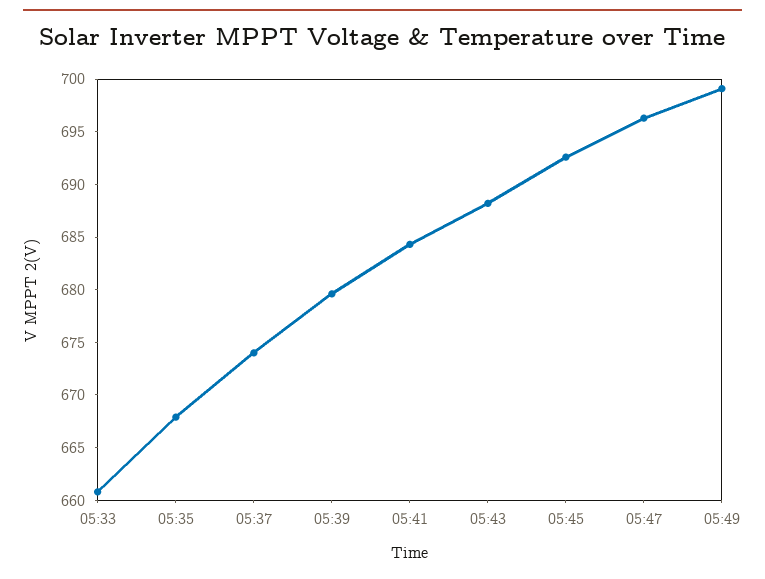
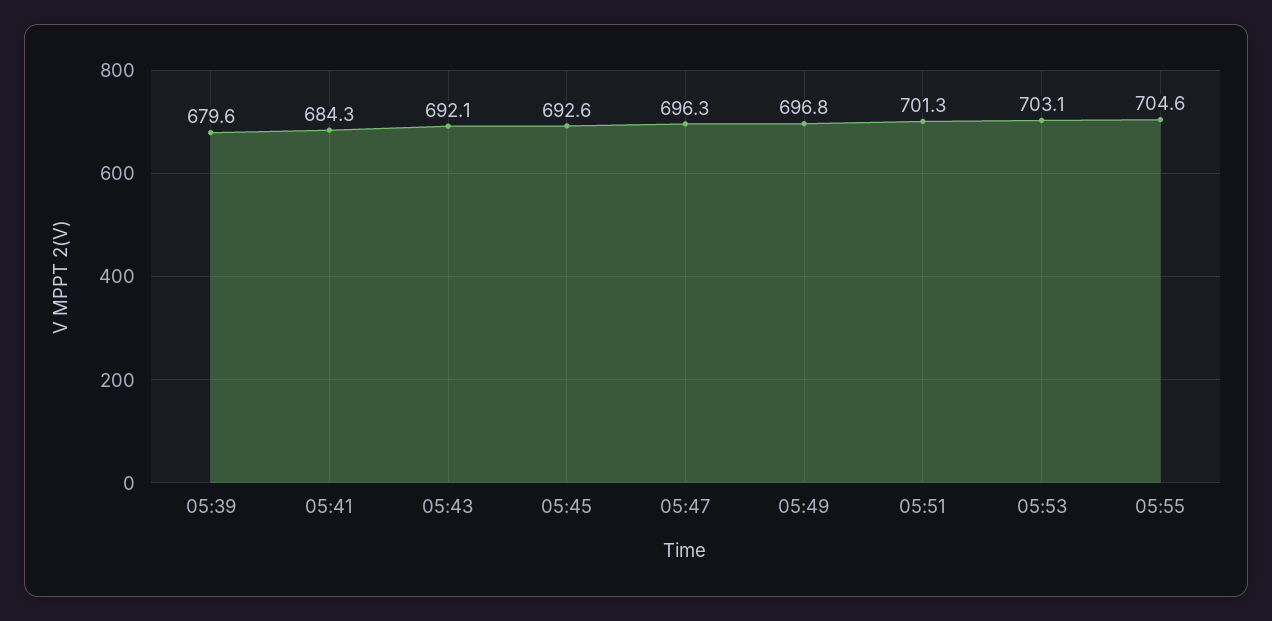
05:33: 661 -> none
05:35: 668 -> none
05:37: 674 -> none
05:43: 688 -> 692.1
05:49: 699 -> 696.8
05:51: none -> 701.3
05:53: none -> 703.1
05:55: none -> 704.6

